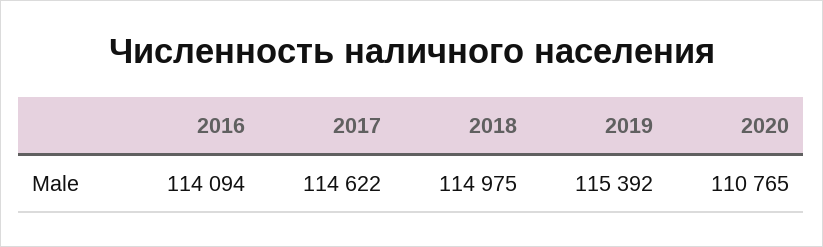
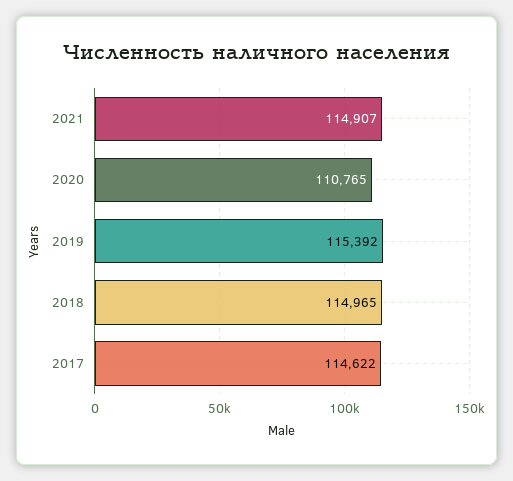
2016: 114094 -> none
2018: 114975 -> 114965
2021: none -> 114907

